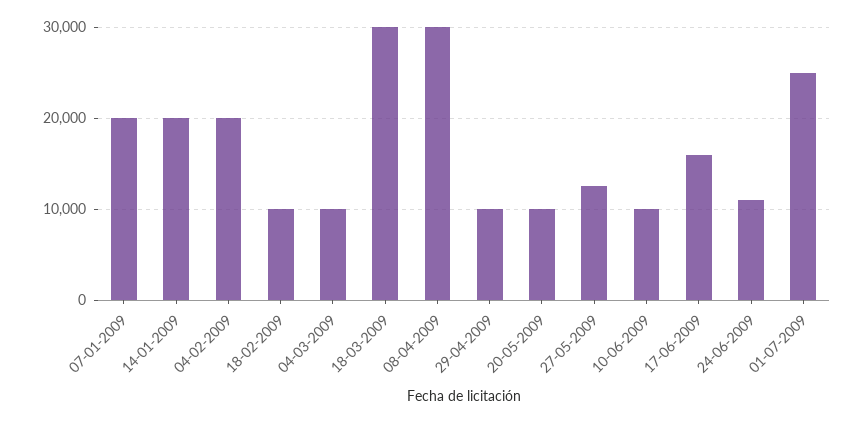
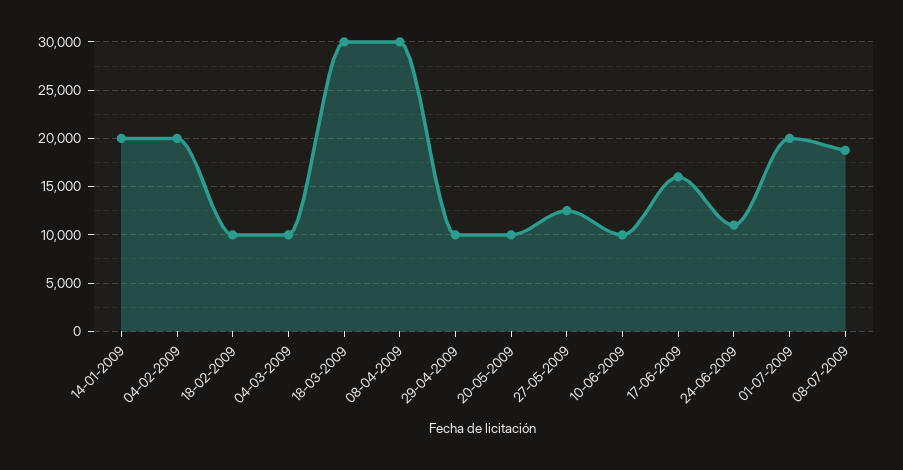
07-01-2009: 20000 -> none
01-07-2009: 25000 -> 20000
08-07-2009: none -> 19000

